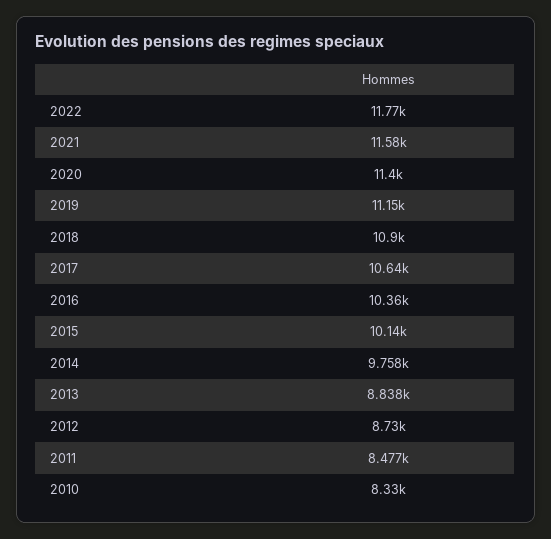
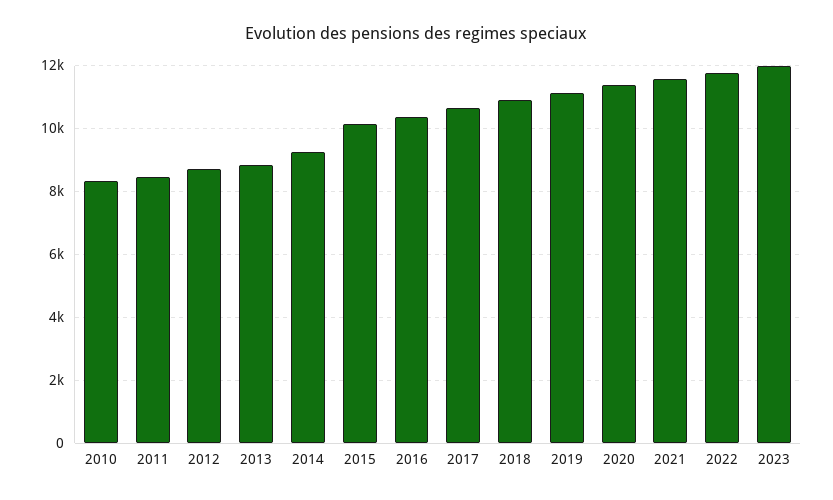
2014: 9758 -> 9200
2023: none -> 12000

